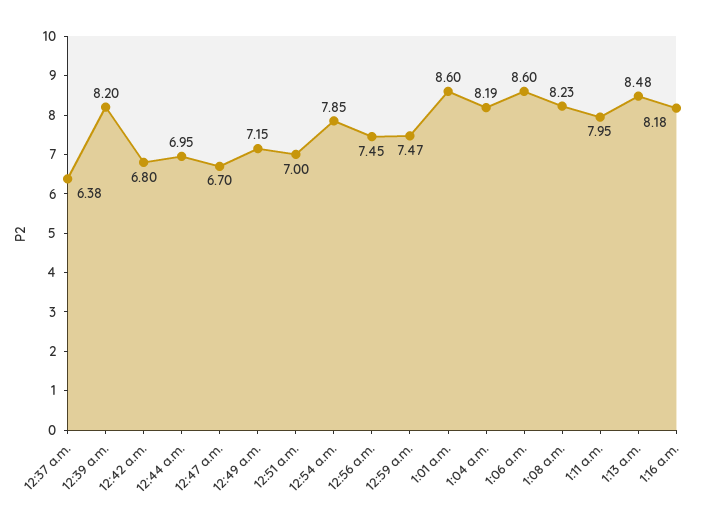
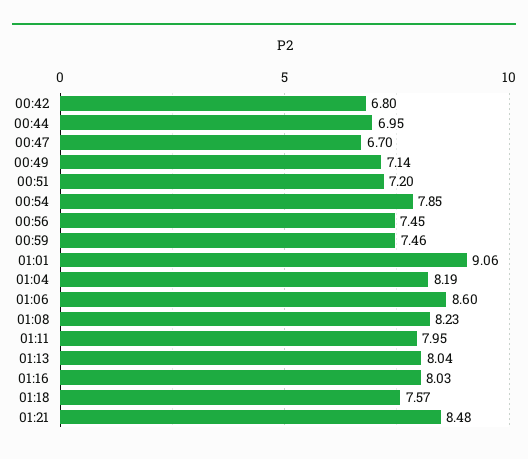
12:37 a.m.: 6.38 -> none
12:39 a.m.: 8.2 -> none
12:49 a.m.: 7.15 -> 7.14
12:51 a.m.: 7 -> 7.2
12:59 a.m.: 7.47 -> 7.46
1:01 a.m.: 8.6 -> 9.06
1:13 a.m.: 8.48 -> 8.04
1:16 a.m.: 8.18 -> 8.03
01:18: none -> 7.57
01:21: none -> 8.48

